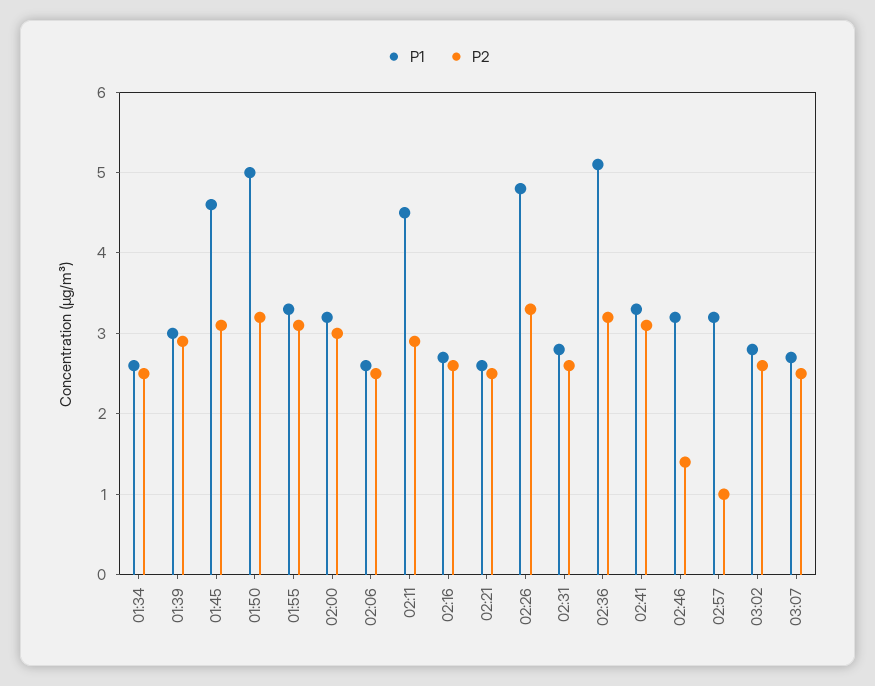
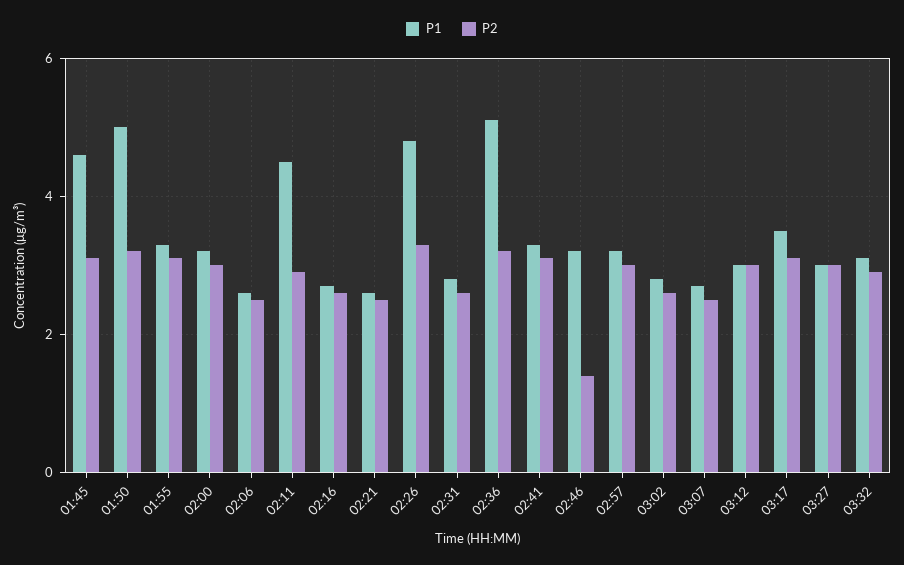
P1, 01:34: 2.6 -> none
P2, 01:34: 2.5 -> none
P1, 01:39: 3 -> none
P2, 01:39: 2.9 -> none
P2, 02:57: 1 -> 3
P1, 03:12: none -> 3
P2, 03:12: none -> 3
P1, 03:17: none -> 3.5
P2, 03:17: none -> 3
P1, 03:27: none -> 3
P2, 03:27: none -> 3
P1, 03:32: none -> 3
P2, 03:32: none -> 3

